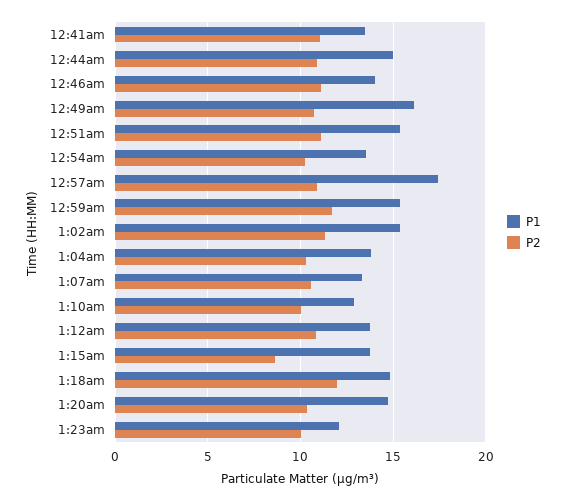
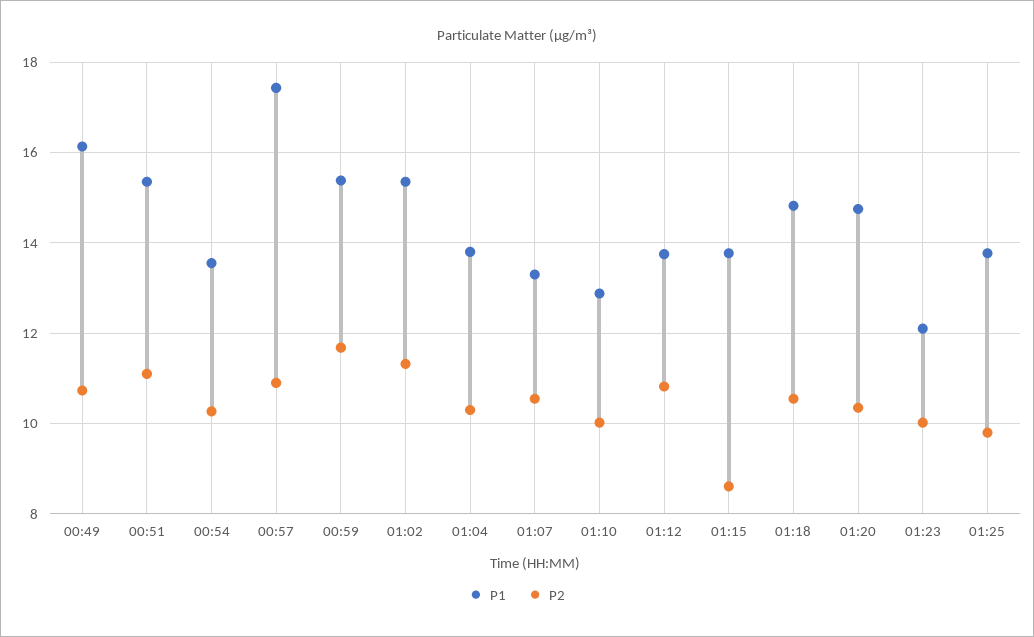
P1, 12:41am: 13.5 -> none
P2, 12:41am: 11 -> none
P1, 12:44am: 15 -> none
P2, 12:44am: 11 -> none
P1, 12:46am: 14 -> none
P2, 12:46am: 11 -> none
P2, 1:18am: 12 -> 10.6
P1, 01:25: none -> 13.8
P2, 01:25: none -> 9.8

